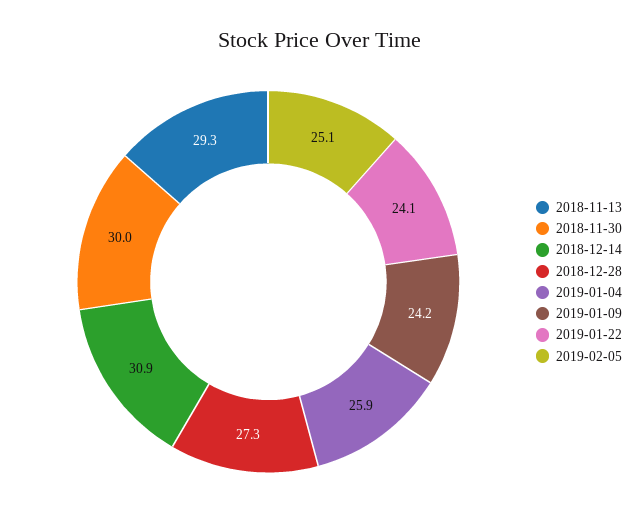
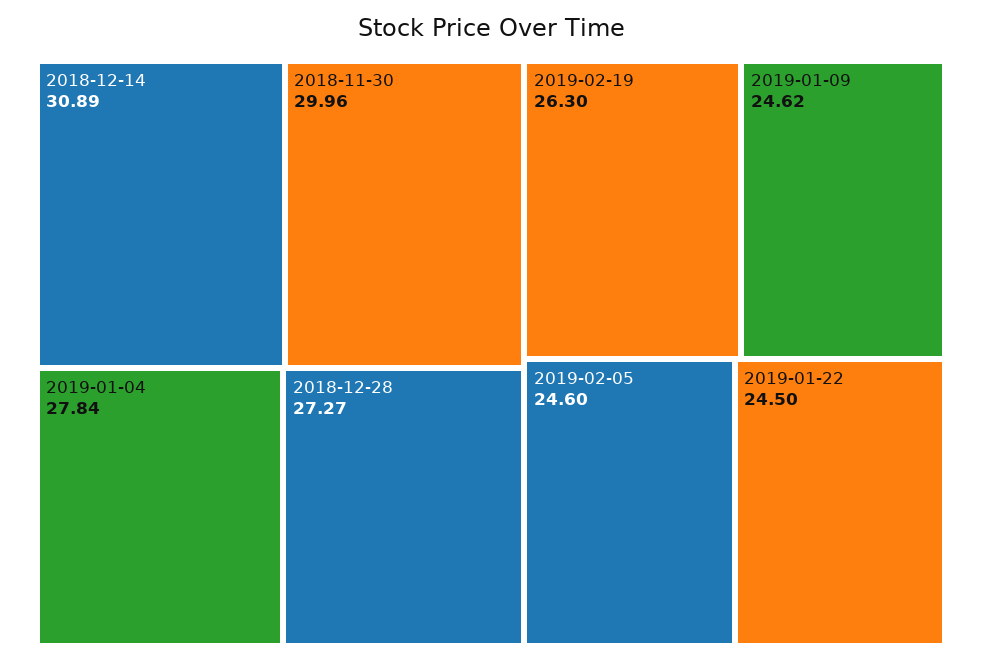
2018-11-13: 29.3 -> none
2019-01-04: 25.9 -> 27.84
2019-01-09: 24.2 -> 24.62
2019-01-22: 24.1 -> 24.5
2019-02-05: 25.1 -> 24.6
2019-02-19: none -> 26.3

